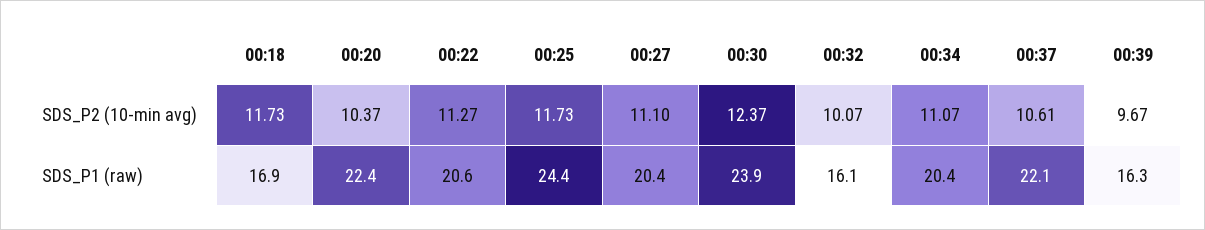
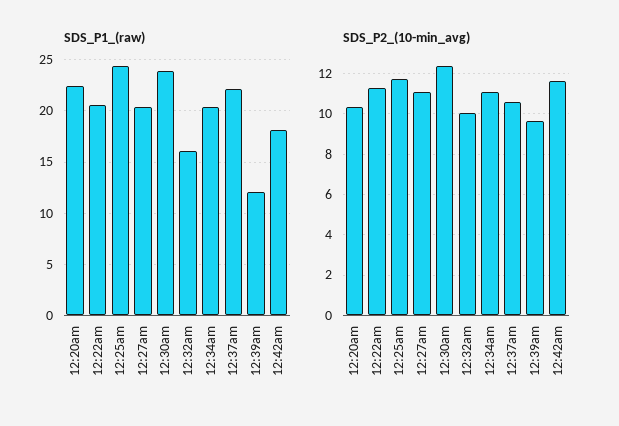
SDS_P2 (10-min avg), 00:18: 11.73 -> none
SDS_P1 (raw), 00:18: 16.9 -> none
SDS_P1 (raw), 00:39: 16.3 -> 12
SDS_P1 (raw), 12:42am: none -> 18
SDS_P2 (10-min avg), 12:42am: none -> 11.5

